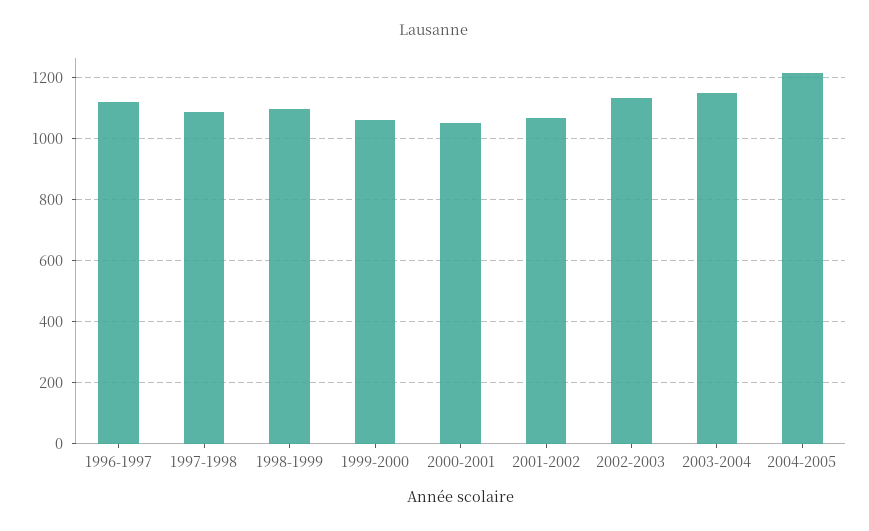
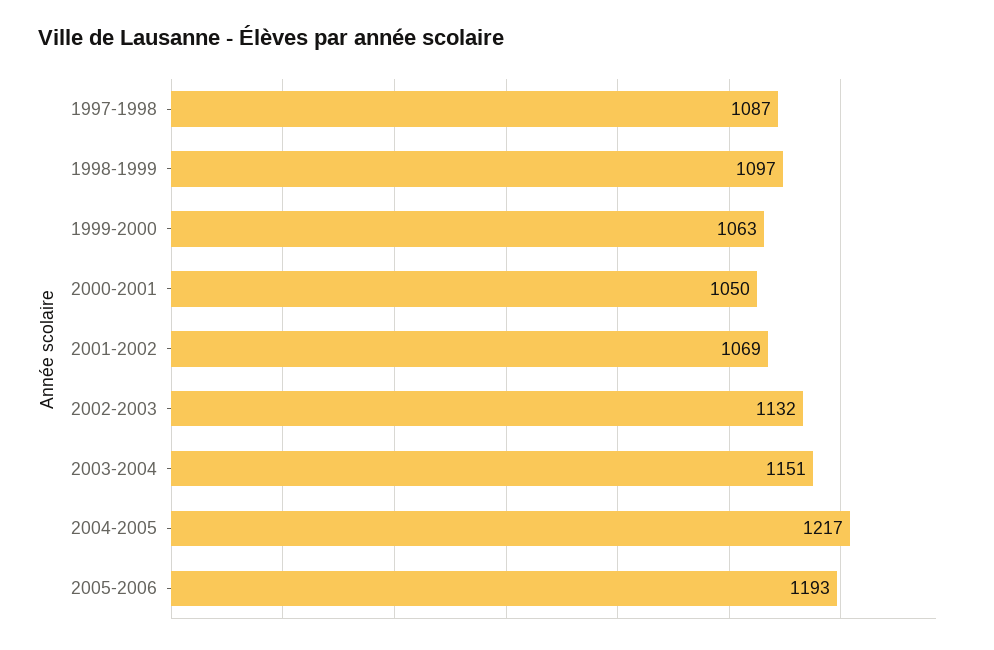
1996-1997: 1120 -> none
2005-2006: none -> 1193

